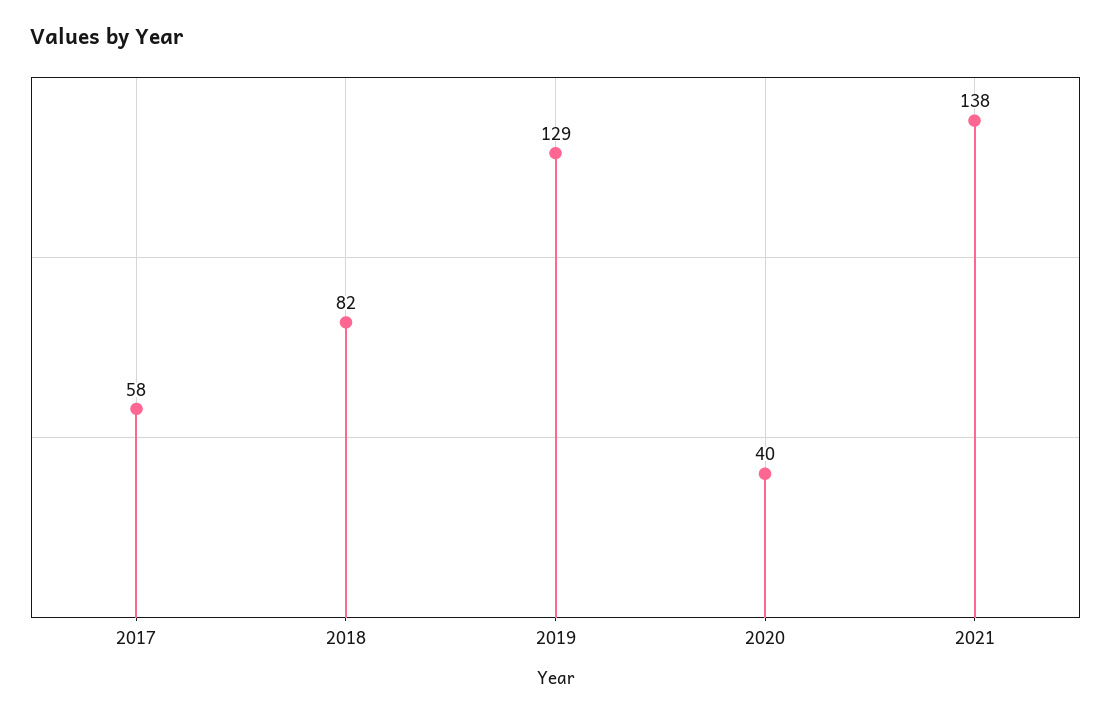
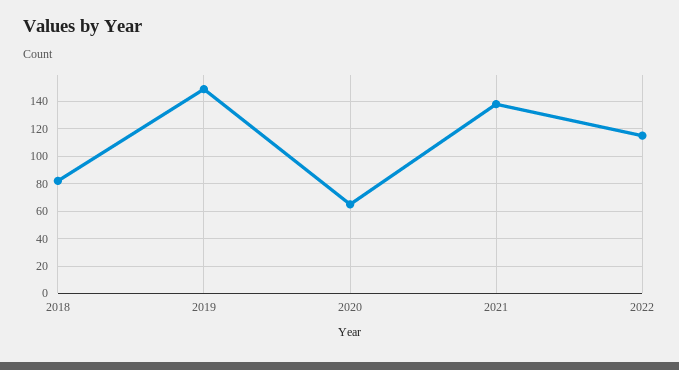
2017: 58 -> none
2019: 129 -> 150
2020: 40 -> 65
2022: none -> 115

